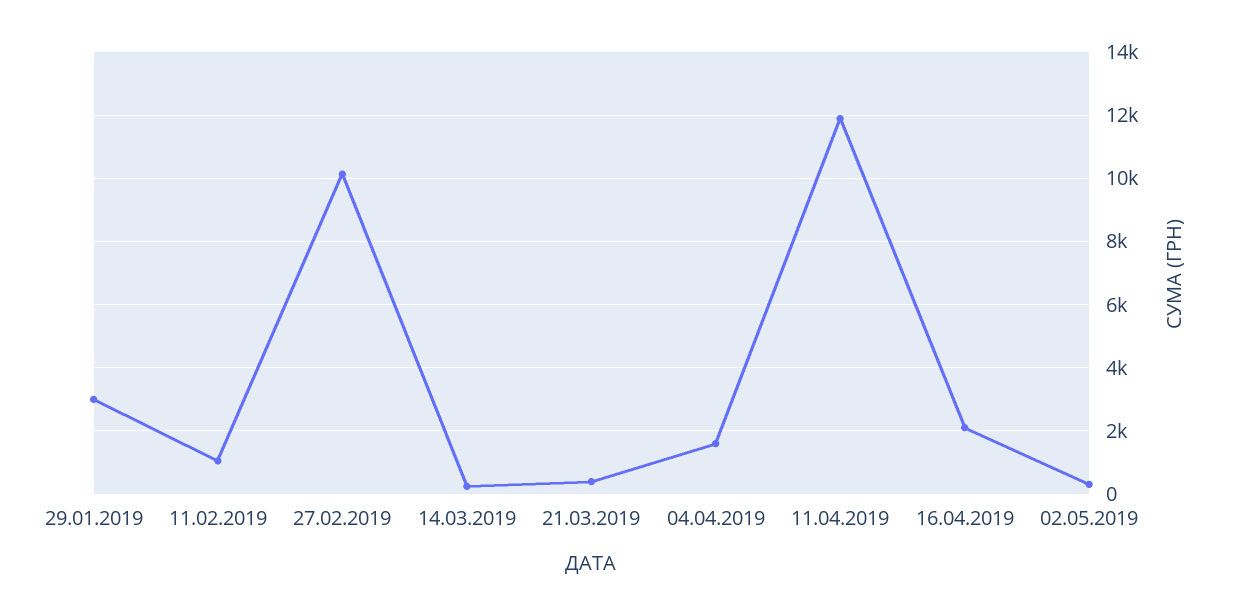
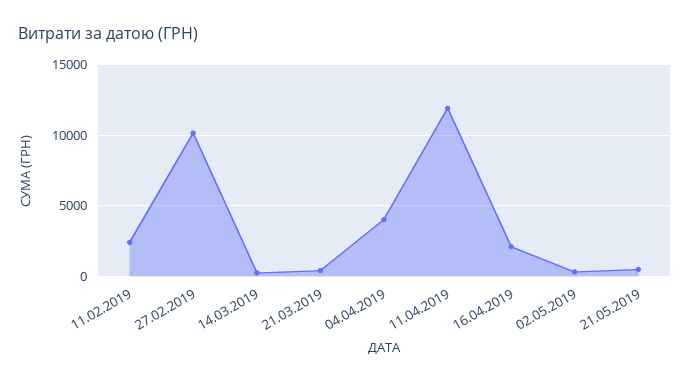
29.01.2019: 3000 -> none
11.02.2019: 1000 -> 2500
04.04.2019: 1600 -> 4000
21.05.2019: none -> 500

